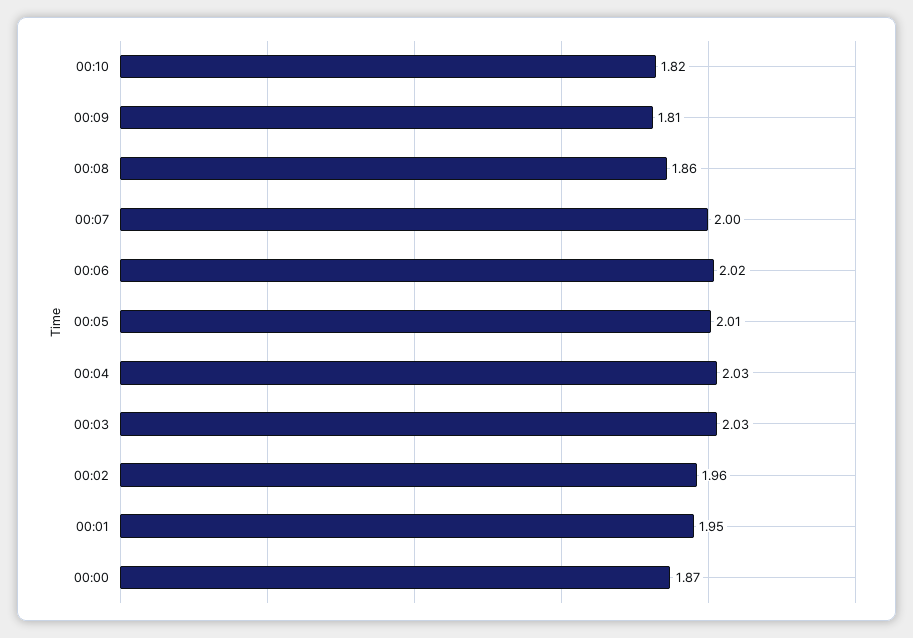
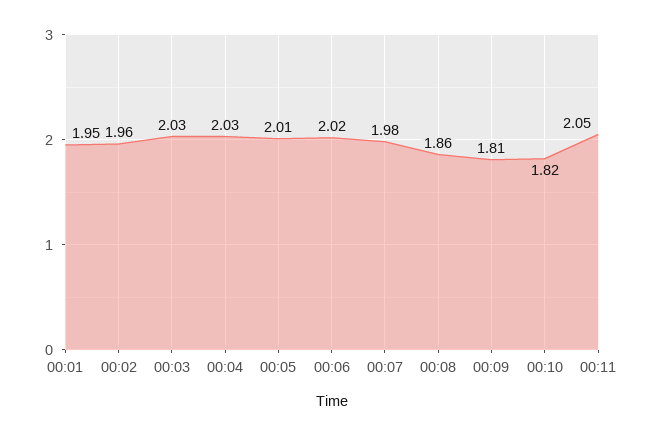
00:07: 2 -> 1.98
00:00: 1.87 -> none
00:11: none -> 2.05

